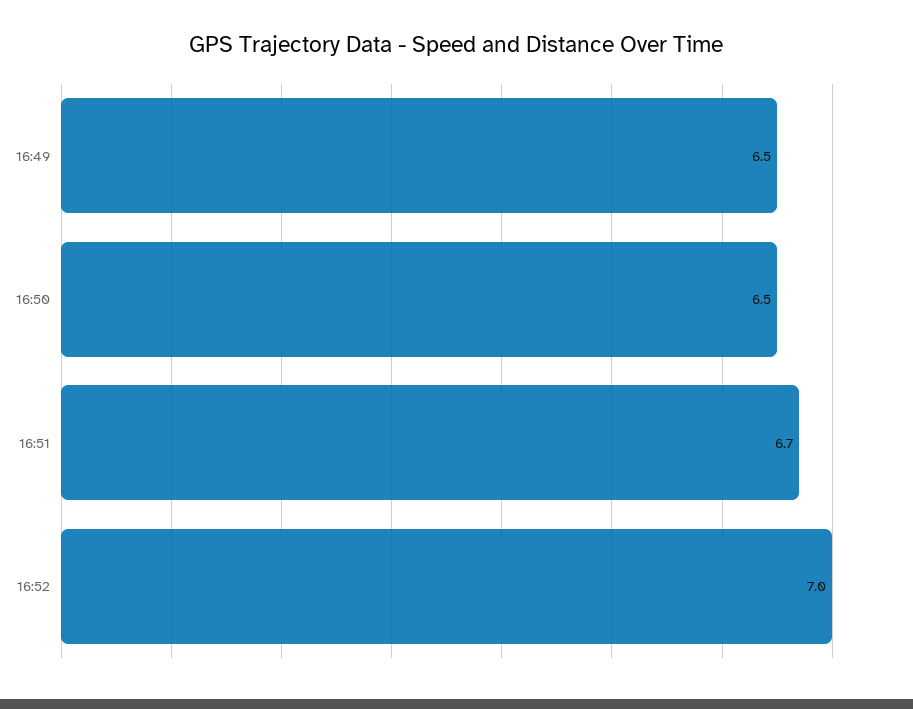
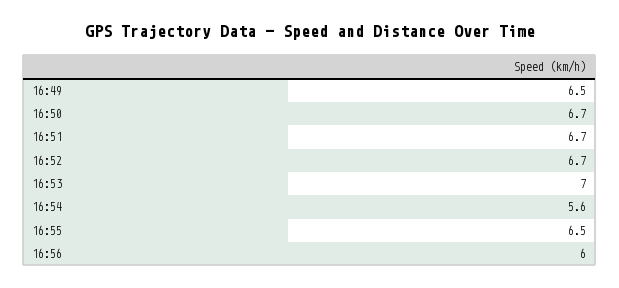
16:50: 6.5 -> 6.7
16:52: 7 -> 6.7
16:53: none -> 7
16:54: none -> 5.6
16:55: none -> 6.5
16:56: none -> 6

